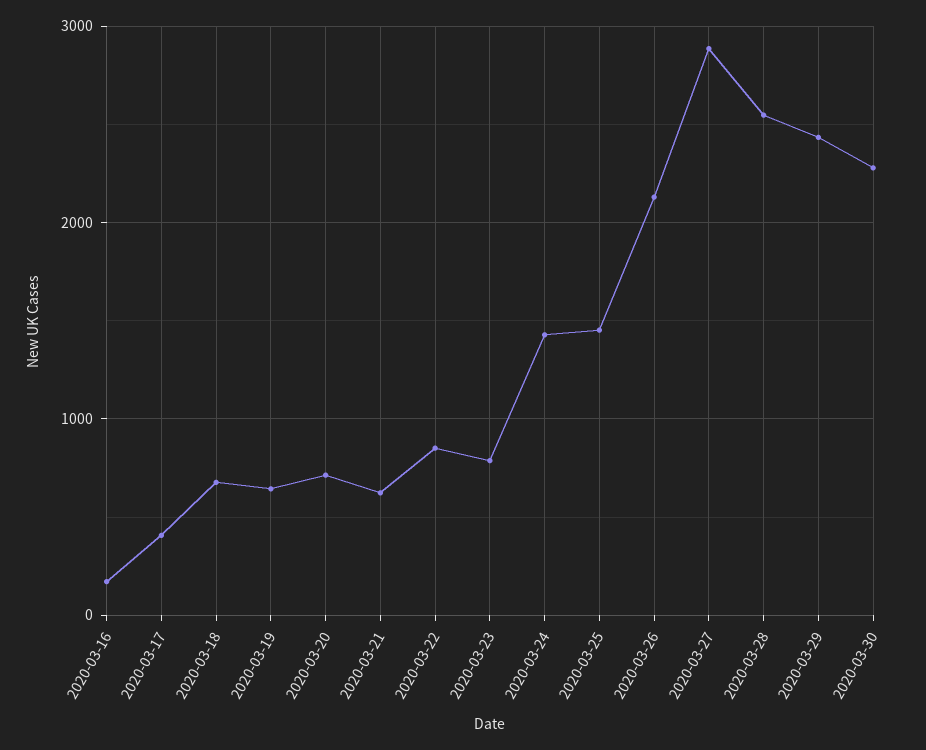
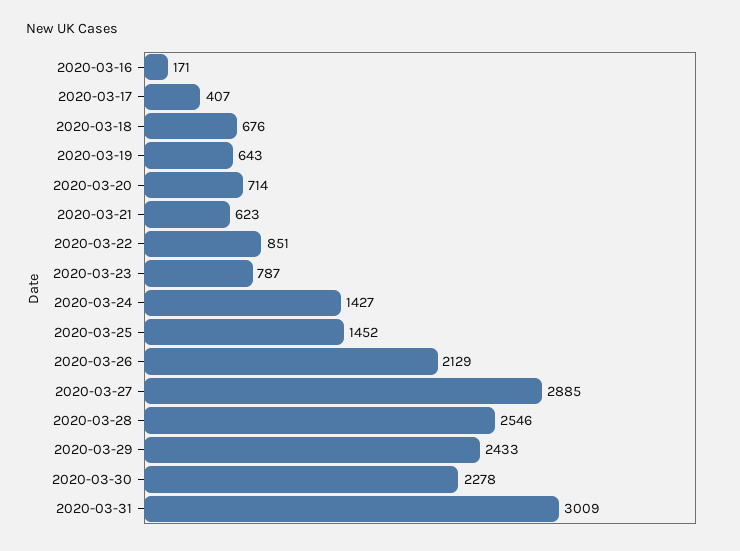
2020-03-31: none -> 3009

